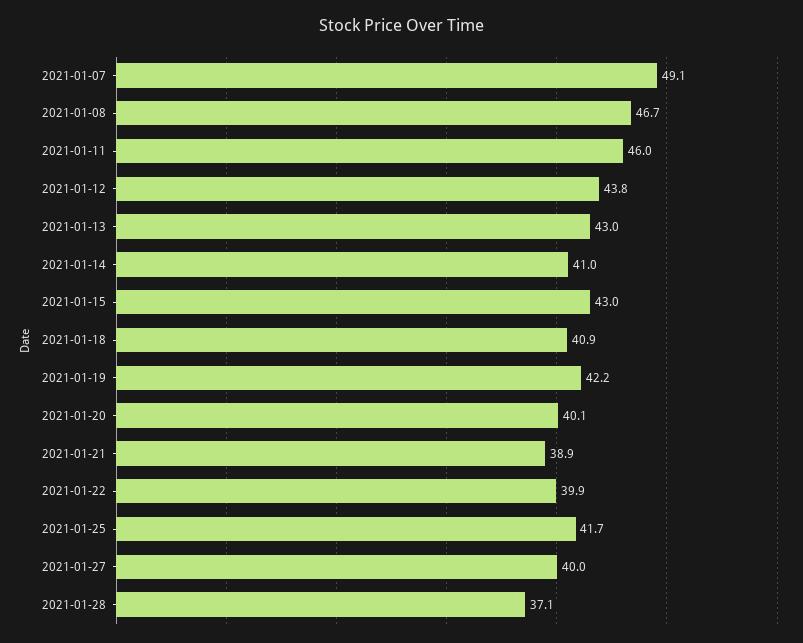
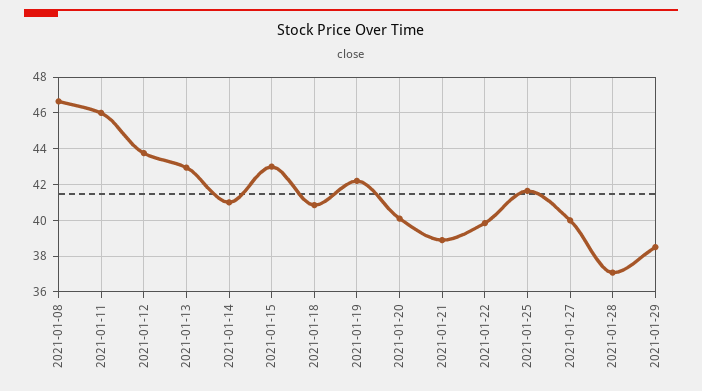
2021-01-07: 49.1 -> none
2021-01-29: none -> 38.5

